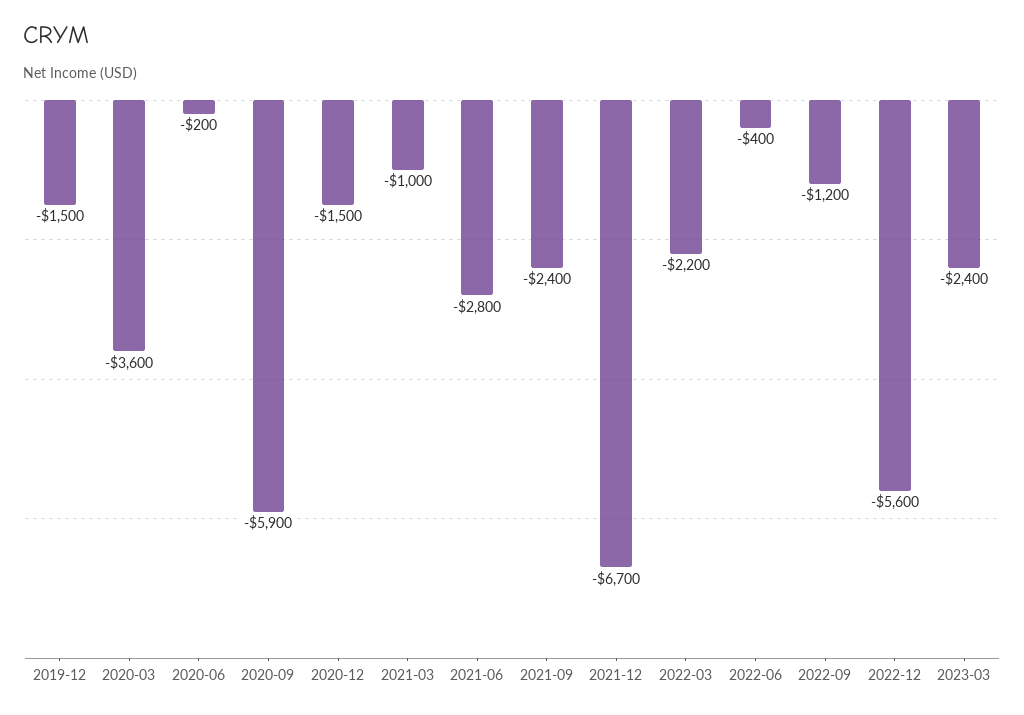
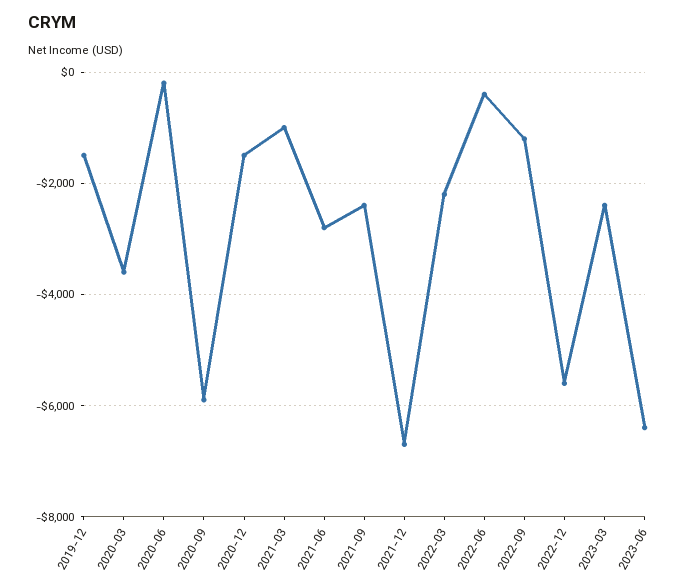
2023-06: none -> -6400

